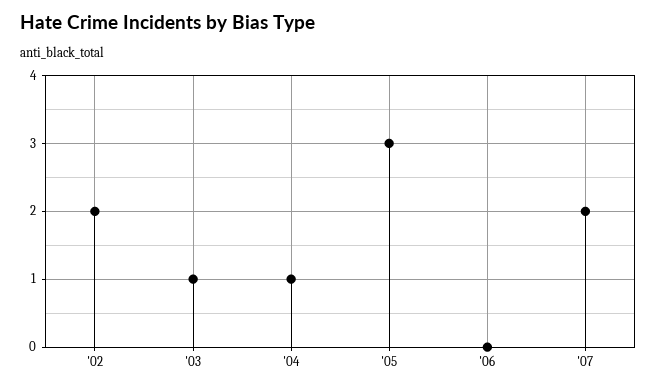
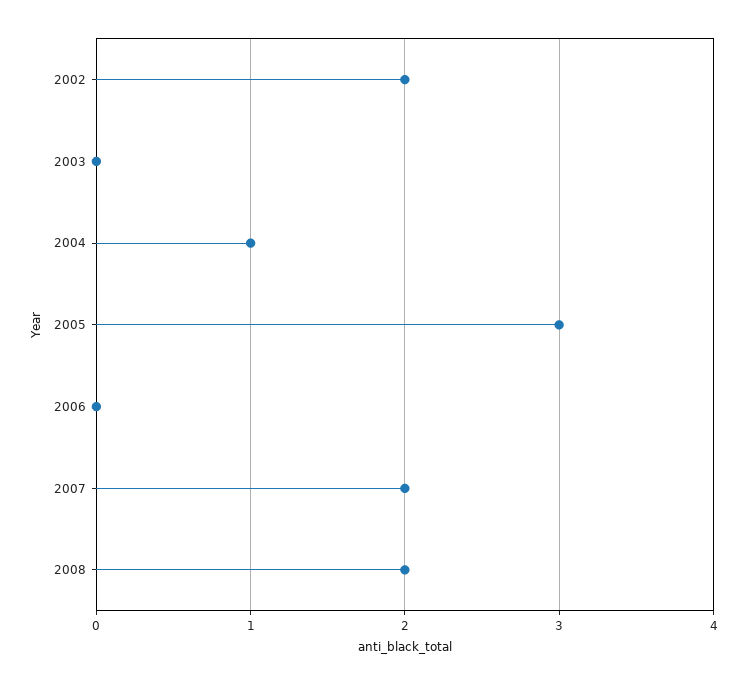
'03: 1 -> 0
2008: none -> 2

